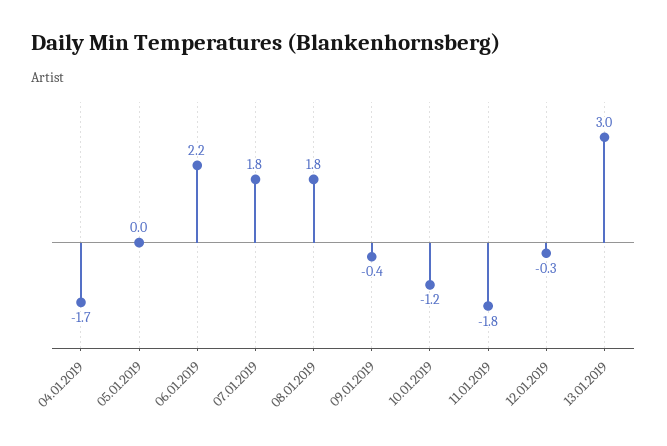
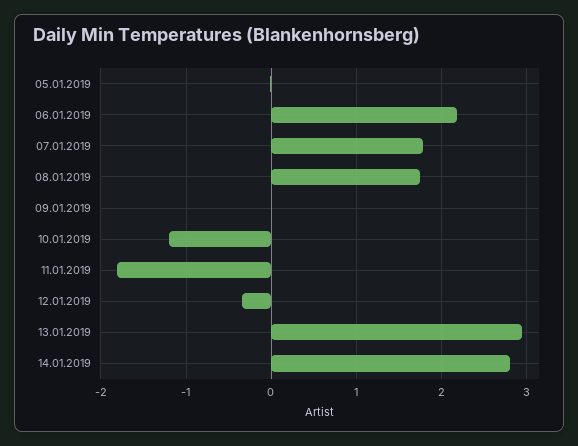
04.01.2019: -1.7 -> none
09.01.2019: -0.4 -> 0
14.01.2019: none -> 2.8

